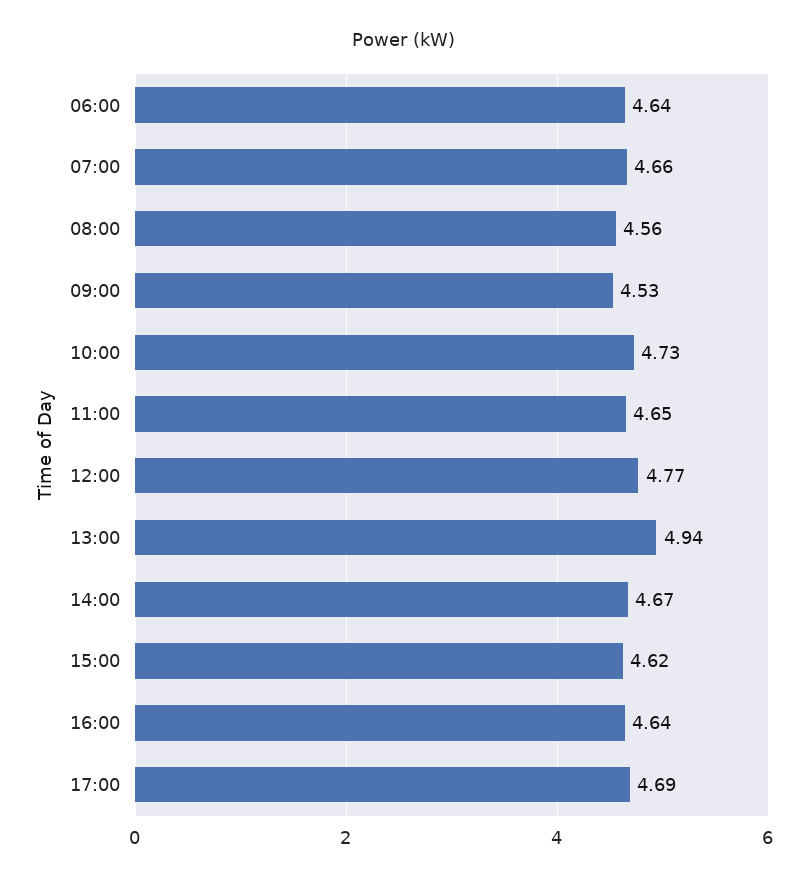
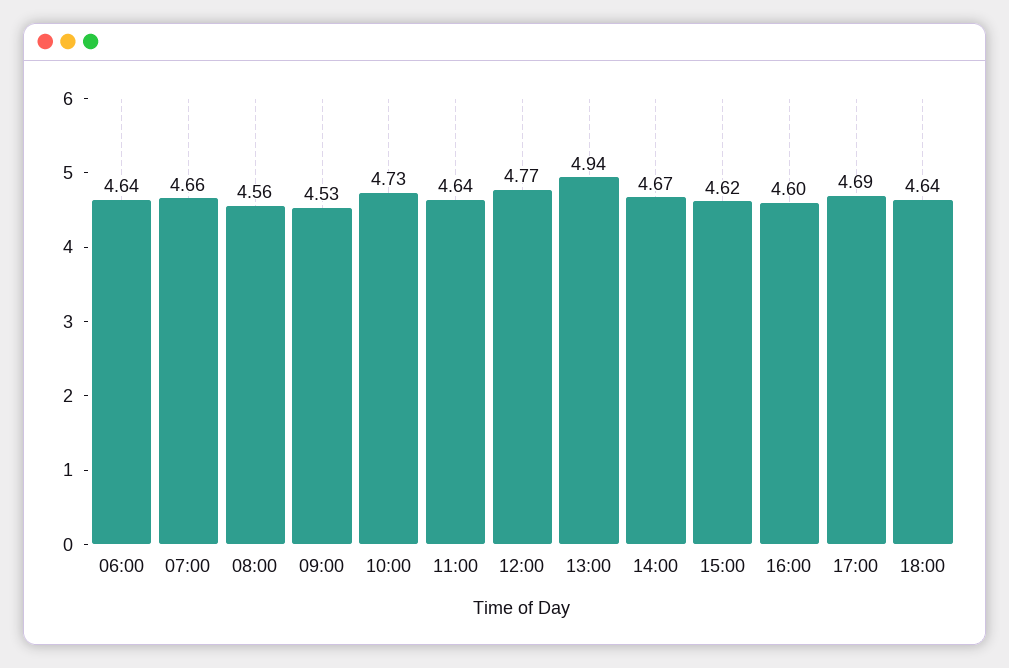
11:00: 4.65 -> 4.64
16:00: 4.64 -> 4.6
18:00: none -> 4.64

